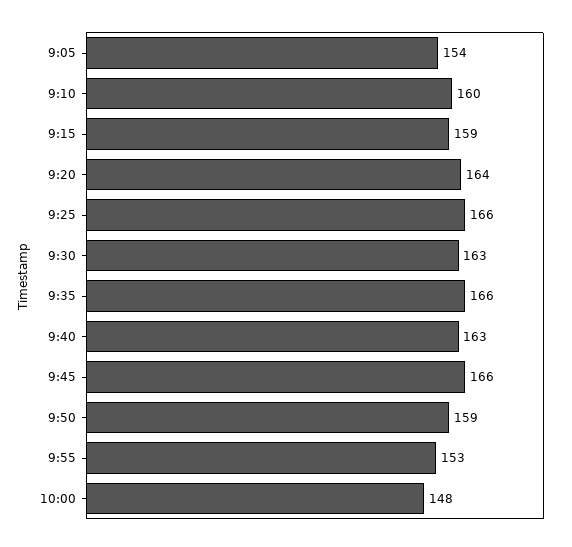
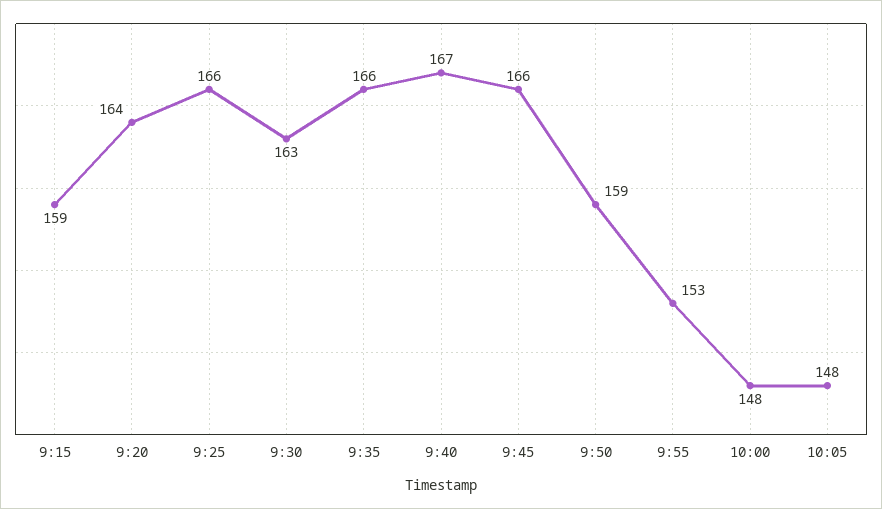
9:05: 154 -> none
9:10: 160 -> none
9:40: 163 -> 167
10:05: none -> 148

